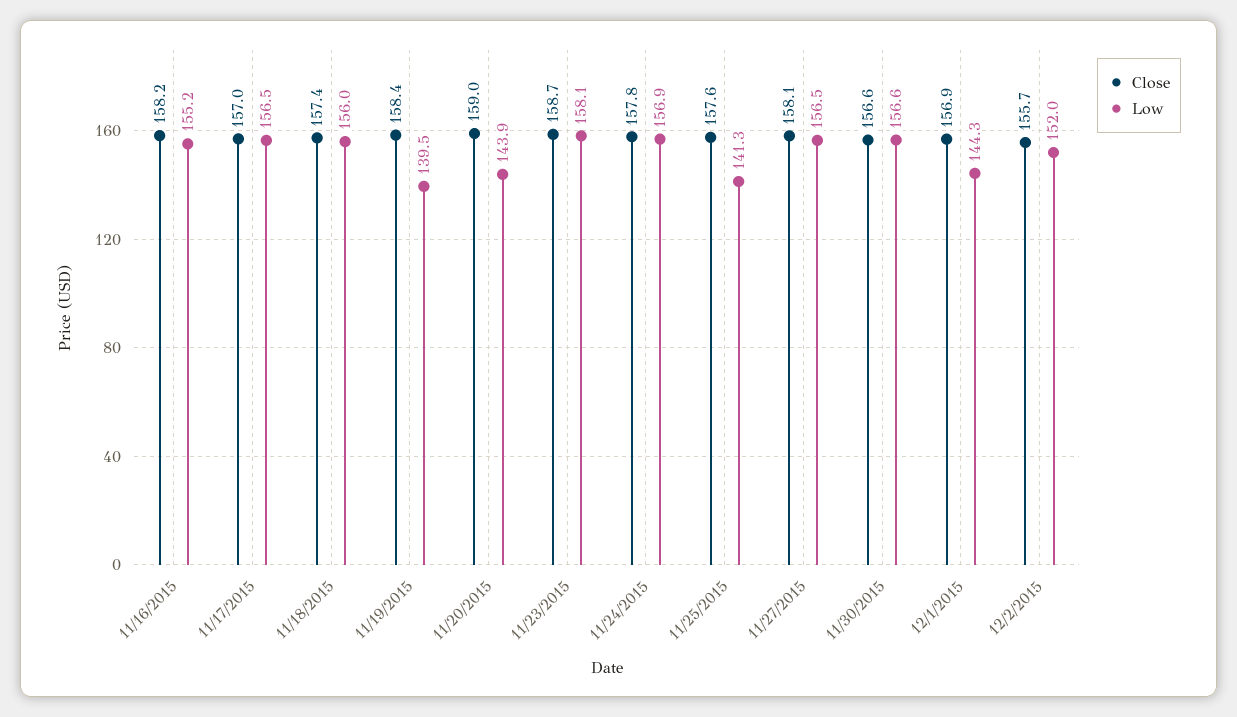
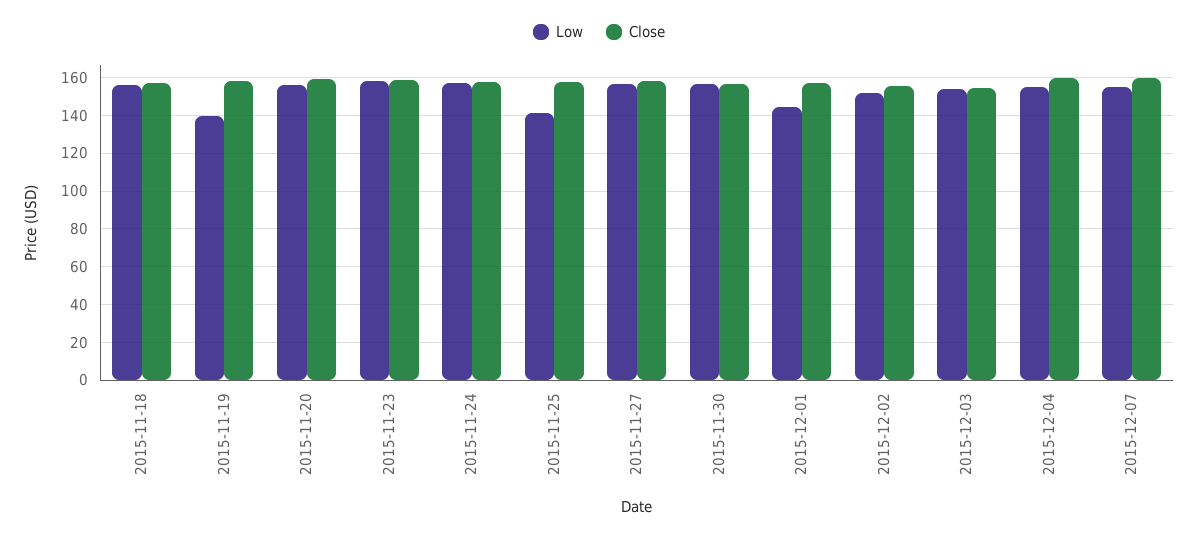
Close, 11/16/2015: 158.2 -> none
Low, 11/16/2015: 155.2 -> none
Close, 11/17/2015: 157 -> none
Low, 11/17/2015: 156.5 -> none
Low, 11/20/2015: 143.9 -> 155
Low, 2015-12-03: none -> 155
Close, 2015-12-03: none -> 155
Low, 2015-12-04: none -> 155
Close, 2015-12-04: none -> 160
Low, 2015-12-07: none -> 155
Close, 2015-12-07: none -> 160

